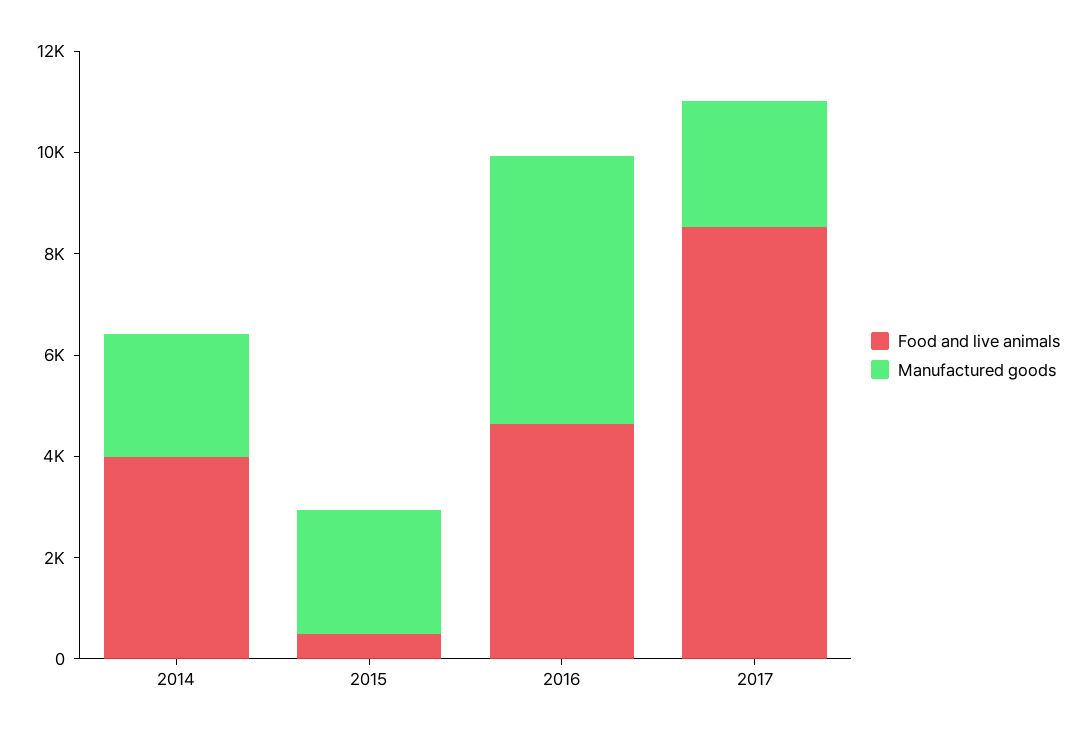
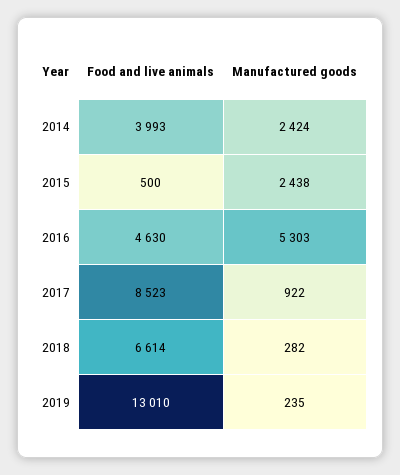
Manufactured goods, 2017: 2500 -> 922
Food and live animals, 2018: none -> 6614
Manufactured goods, 2018: none -> 282
Food and live animals, 2019: none -> 13010
Manufactured goods, 2019: none -> 235

